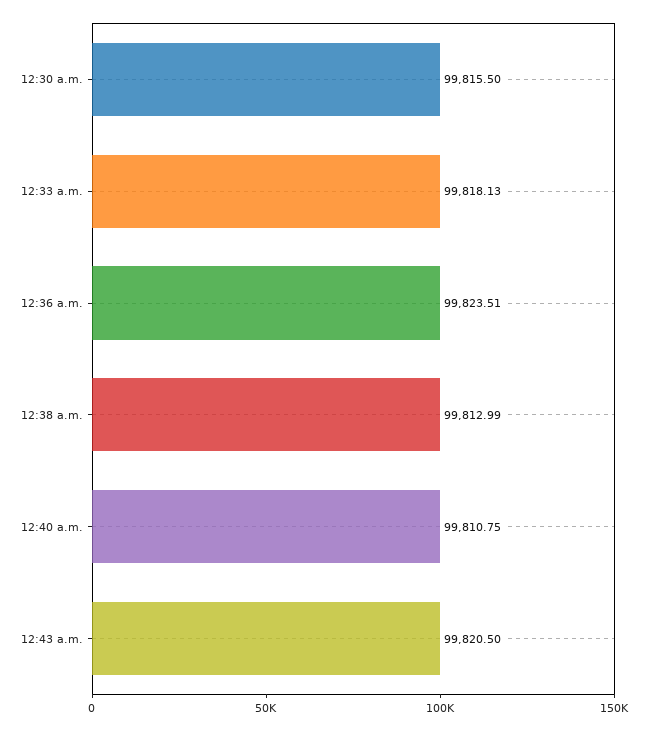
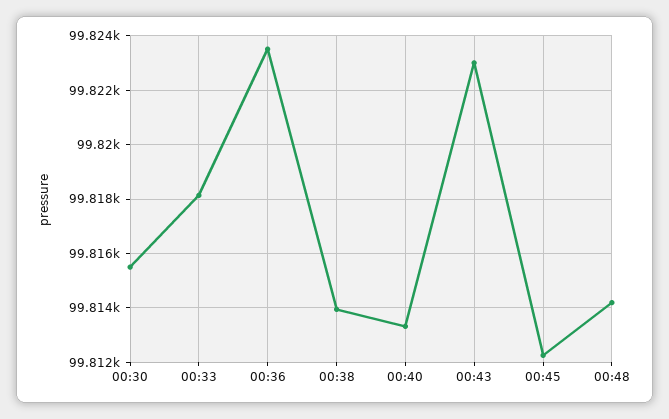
12:38 a.m.: 99812.99 -> 99814
12:40 a.m.: 99810.75 -> 99813.25
12:43 a.m.: 99820.5 -> 99823
00:45: none -> 99812.25
00:48: none -> 99814.25

